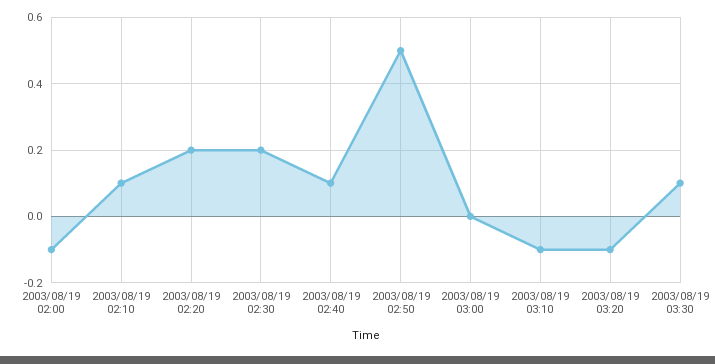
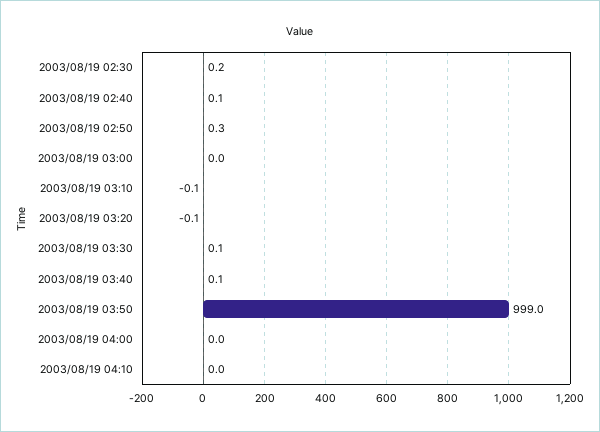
2003/08/19 02:00: -0.1 -> none
2003/08/19 02:10: 0.1 -> none
2003/08/19 02:20: 0.2 -> none
2003/08/19 02:50: 0.5 -> 0.3
2003/08/19 03:40: none -> 0.1
2003/08/19 03:50: none -> 999
2003/08/19 04:00: none -> 0
2003/08/19 04:10: none -> 0

